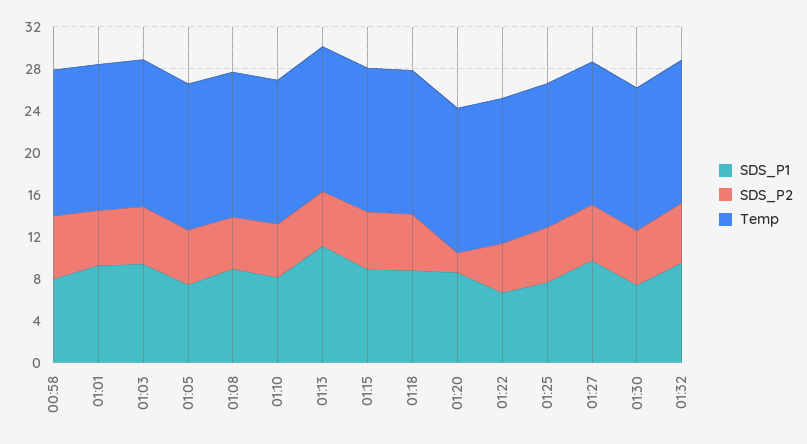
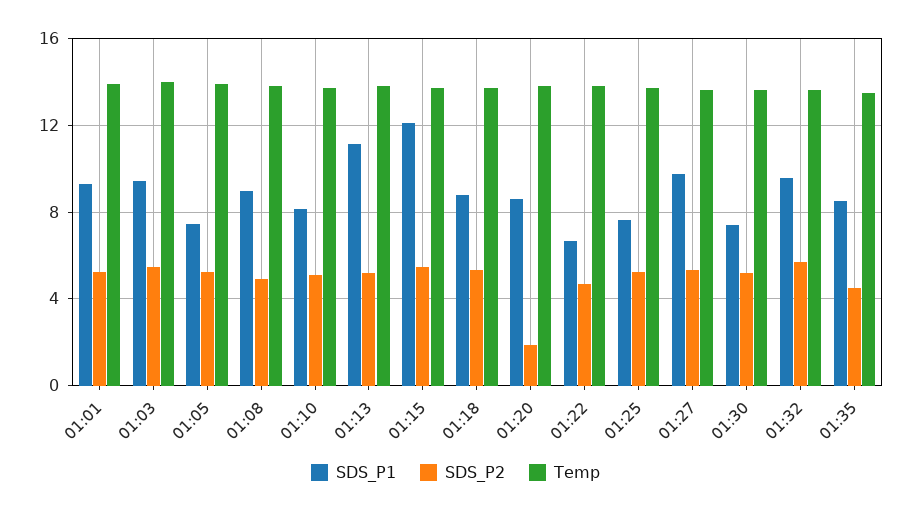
SDS_P1, 00:58: 8 -> none
SDS_P2, 00:58: 6 -> none
Temp, 00:58: 14 -> none
SDS_P1, 01:15: 9 -> 12
SDS_P1, 01:35: none -> 8.5
SDS_P2, 01:35: none -> 4.5
Temp, 01:35: none -> 13.5

